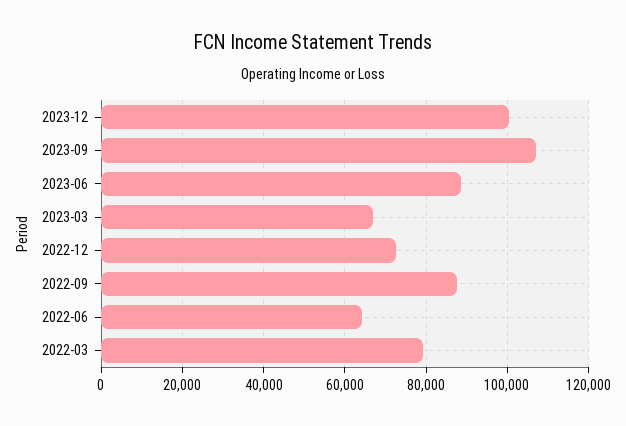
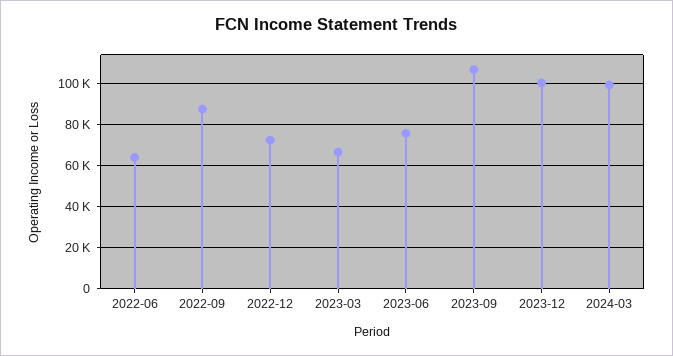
2023-06: 88000 -> 75000
2022-03: 80000 -> none
2024-03: none -> 100000

